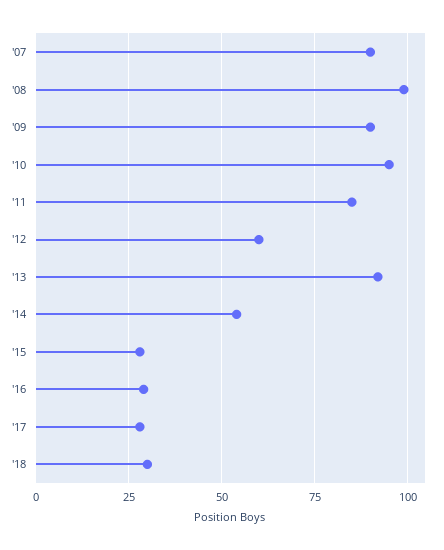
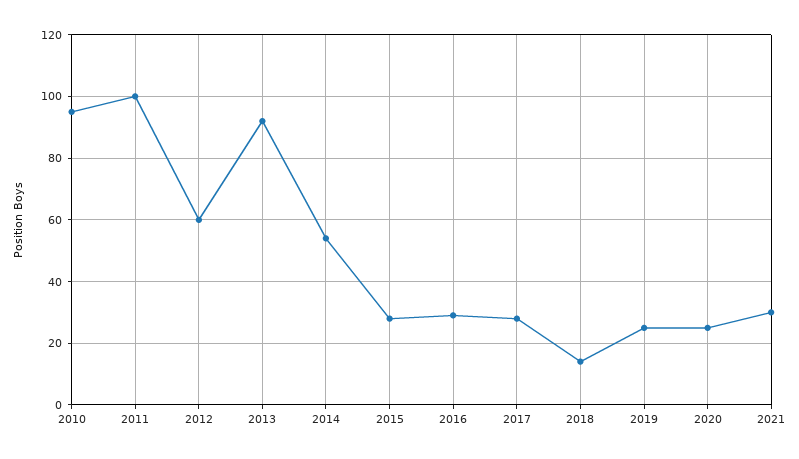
'07: 90 -> none
'08: 100 -> none
'09: 90 -> none
'11: 85 -> 100
'18: 30 -> 15
2019: none -> 25
2020: none -> 25
2021: none -> 30

